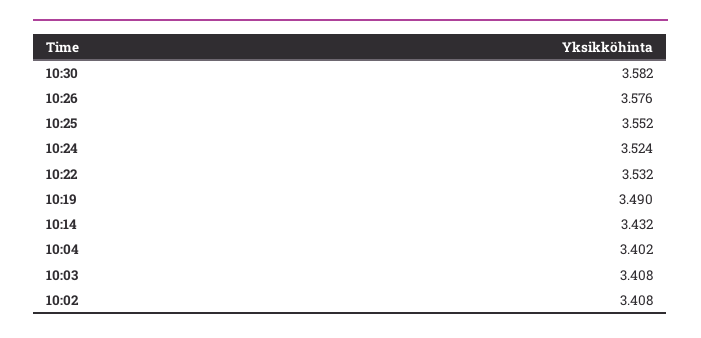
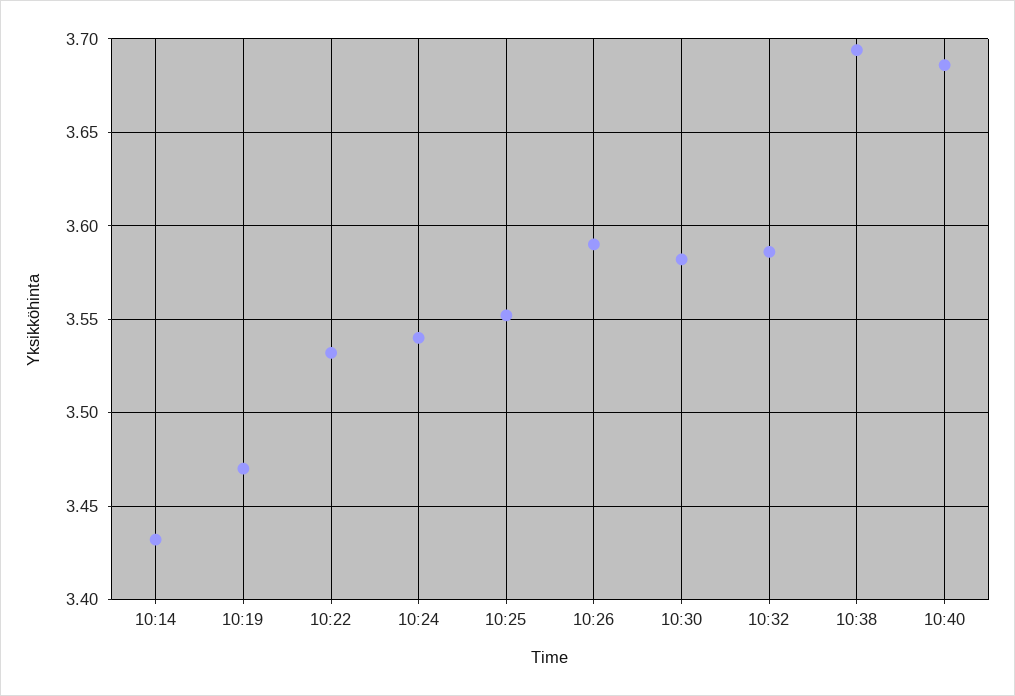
10:26: 3.576 -> 3.59
10:24: 3.524 -> 3.54
10:19: 3.49 -> 3.47
10:04: 3.402 -> none
10:03: 3.408 -> none
10:02: 3.408 -> none
10:32: none -> 3.585
10:38: none -> 3.695
10:40: none -> 3.685

